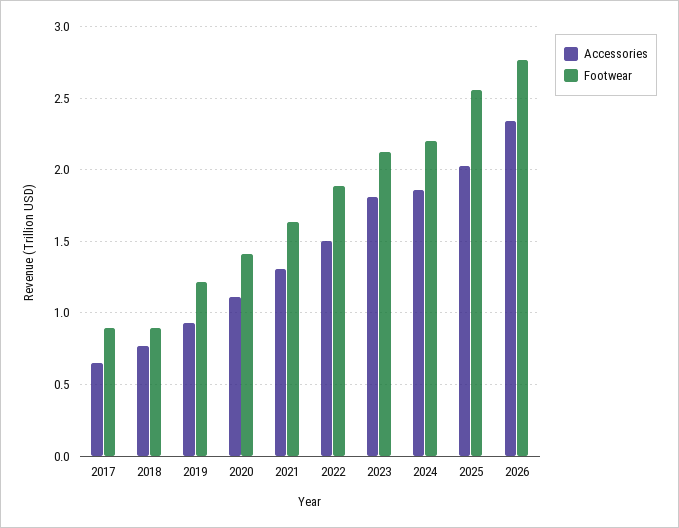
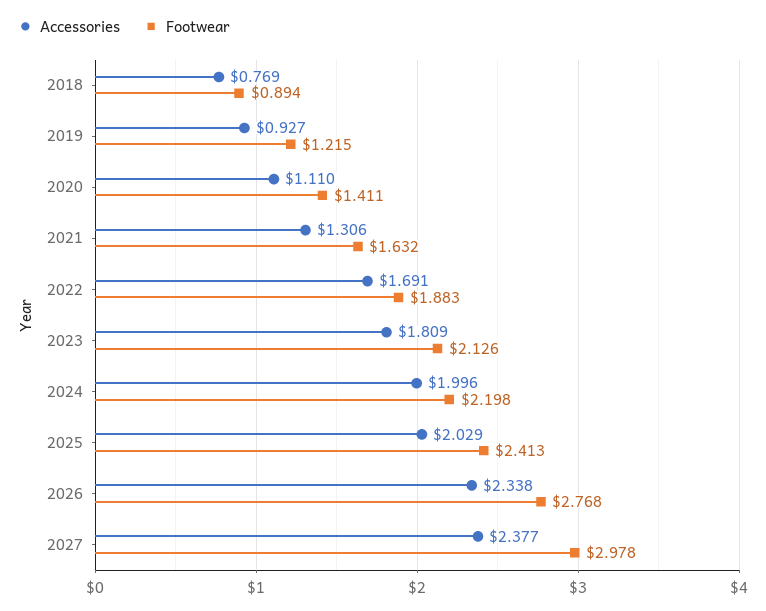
Accessories, 2017: 0.65 -> none
Footwear, 2017: 0.9 -> none
Accessories, 2022: 1.5 -> 1.691
Accessories, 2024: 1.85 -> 1.996
Footwear, 2025: 2.55 -> 2.413
Accessories, 2027: none -> 2.377
Footwear, 2027: none -> 2.978

